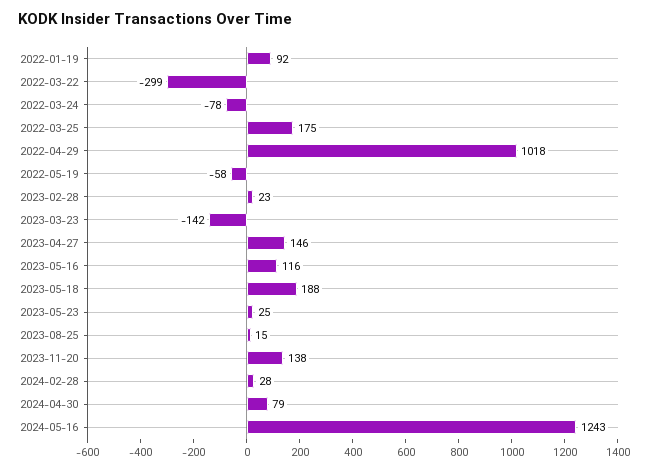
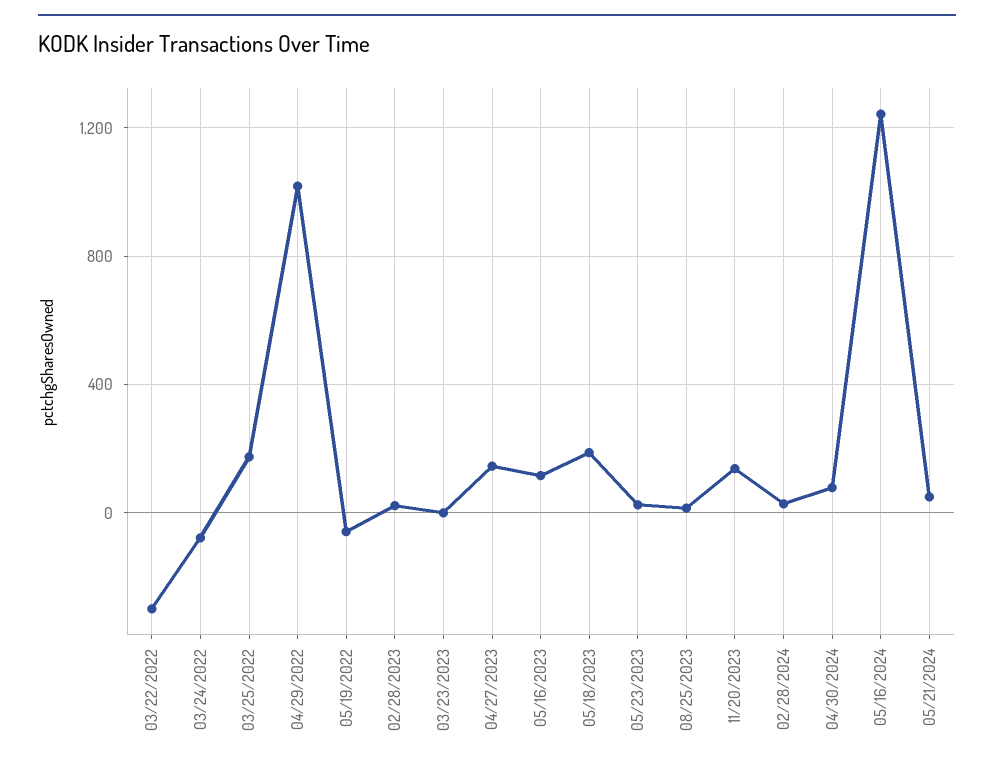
2022-01-19: 92 -> none
2023-03-23: -142 -> 0
05/21/2024: none -> 50

